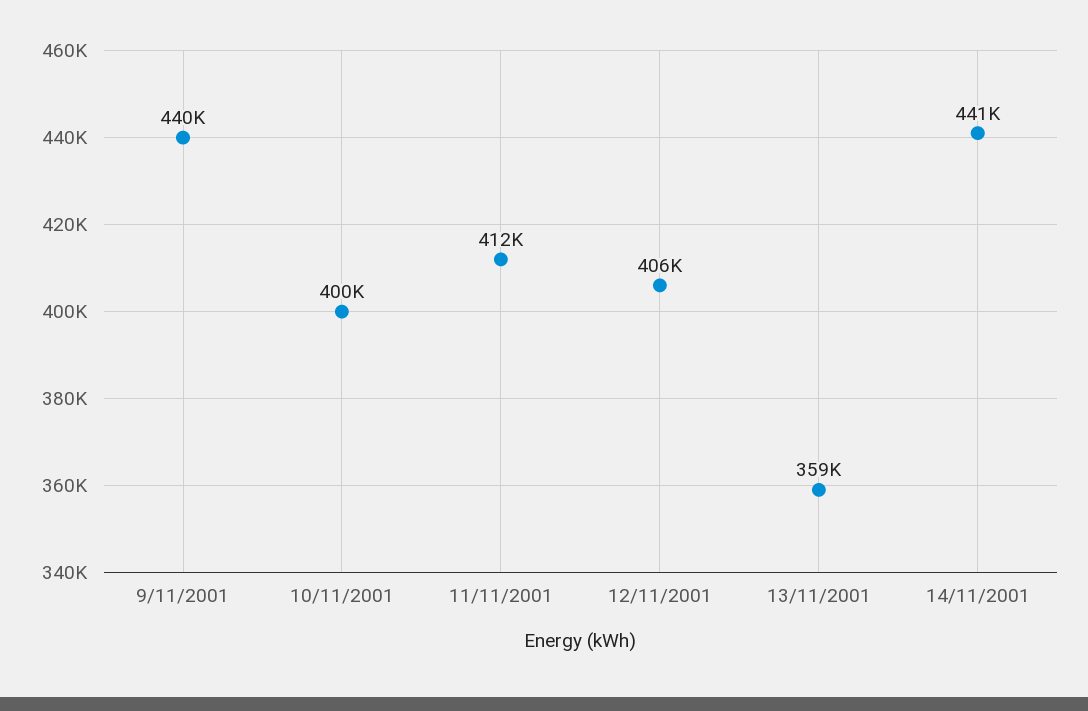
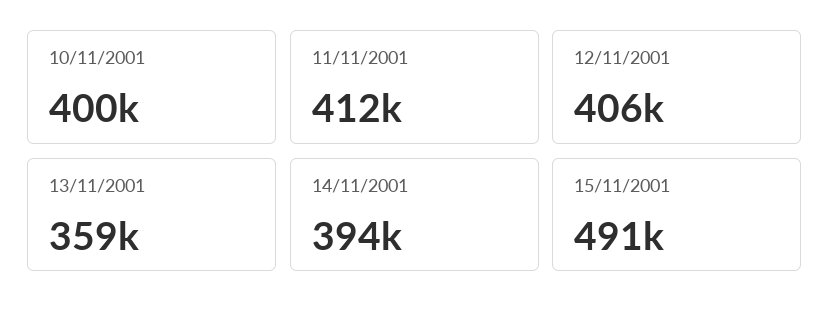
9/11/2001: 440000 -> none
14/11/2001: 441000 -> 394000
15/11/2001: none -> 491000

